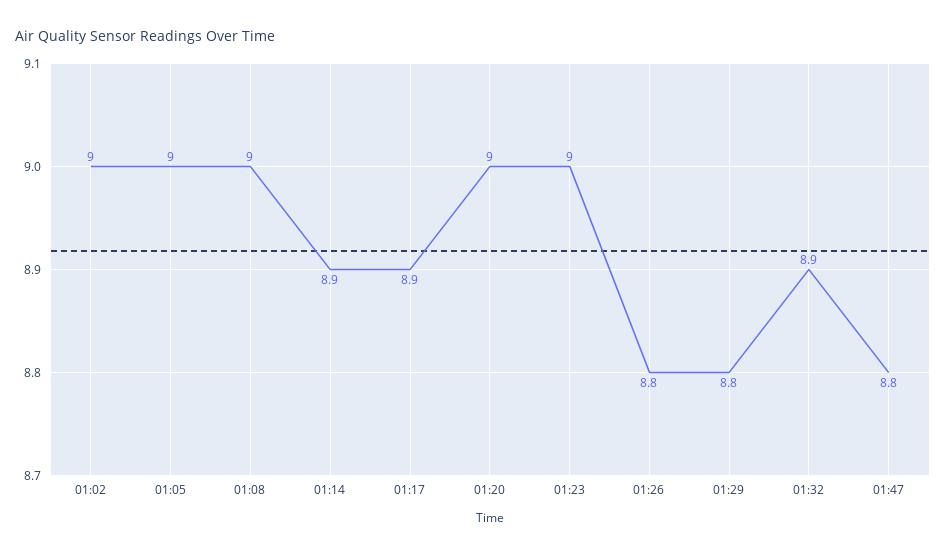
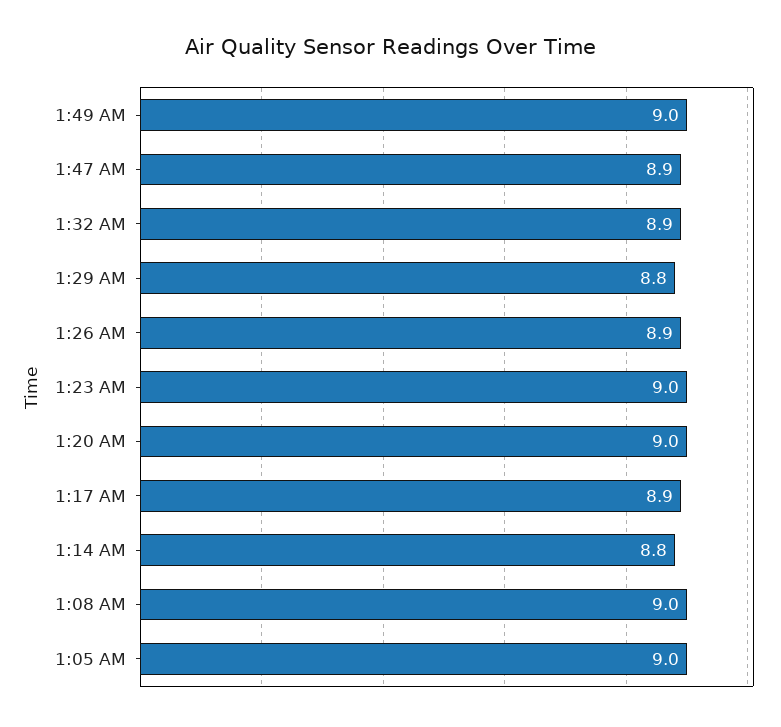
01:02: 9 -> none
01:14: 8.9 -> 8.8
01:26: 8.8 -> 8.9
01:47: 8.8 -> 8.9
1:49 AM: none -> 9

